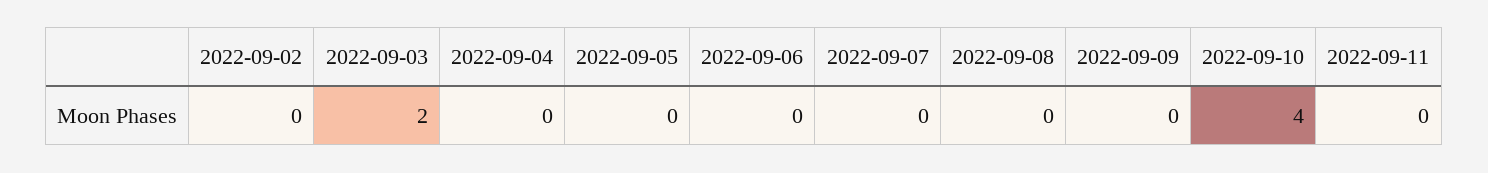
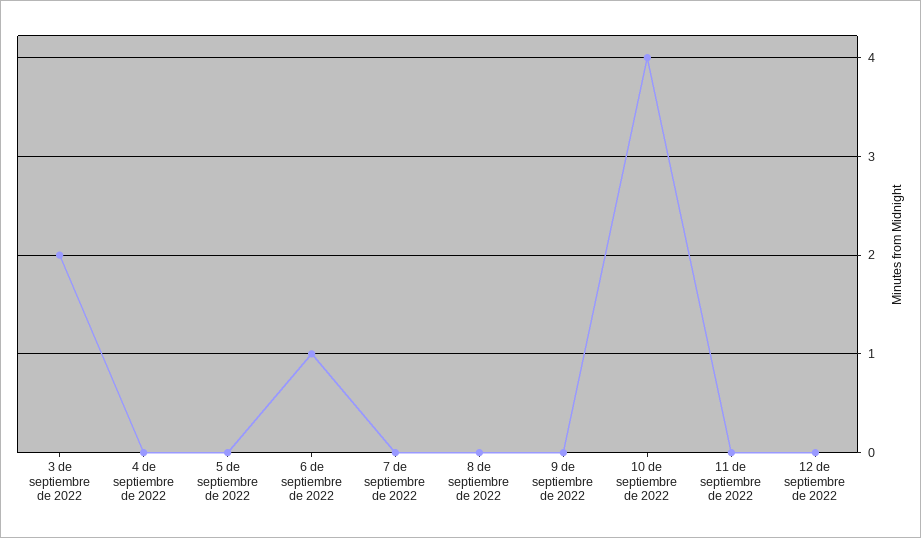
2022-09-02: 0 -> none
2022-09-06: 0 -> 1
12 de septiembre de 2022: none -> 0

